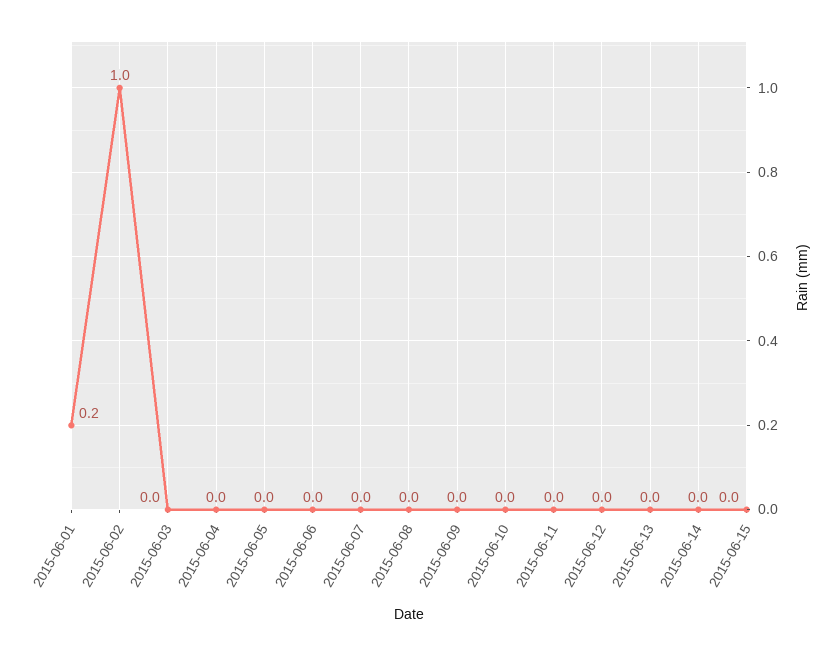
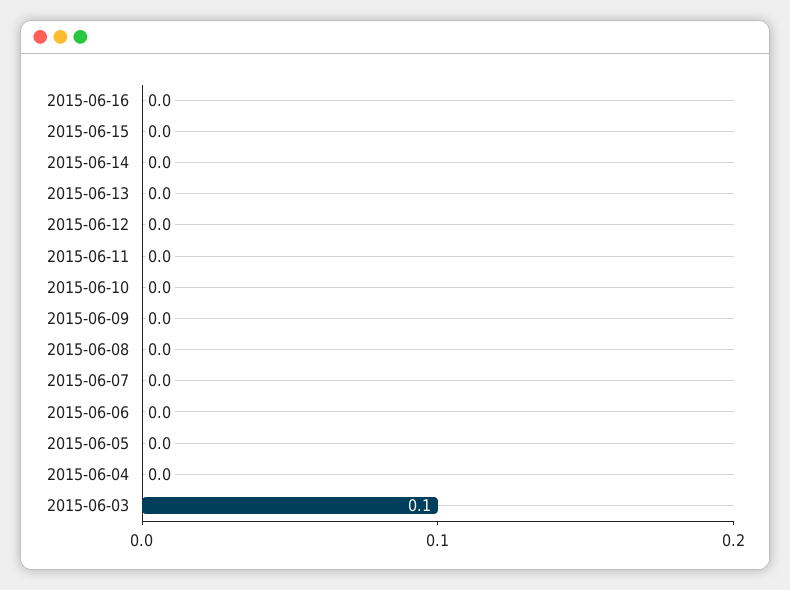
2015-06-01: 0.2 -> none
2015-06-02: 1 -> none
2015-06-03: 0 -> 0.1
2015-06-16: none -> 0

